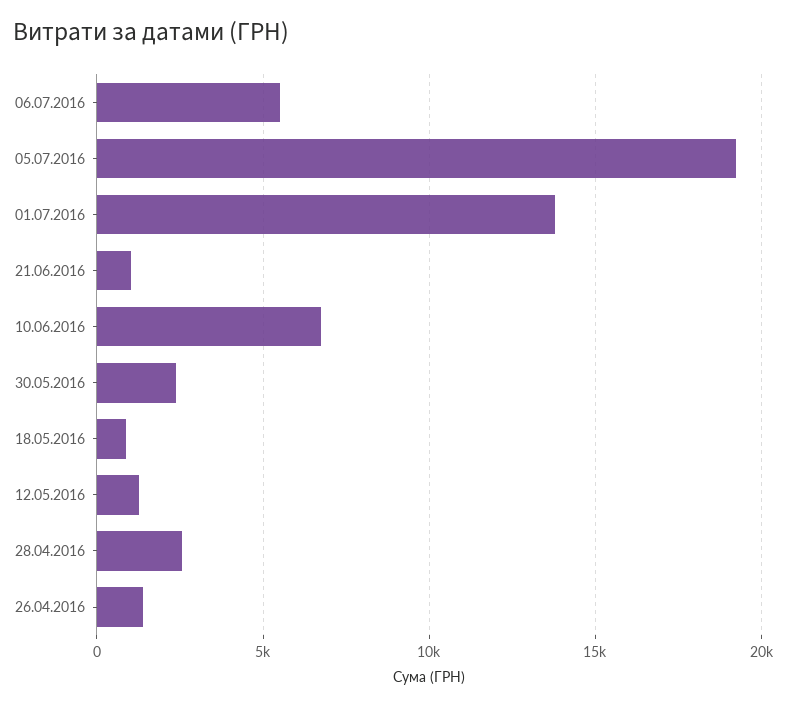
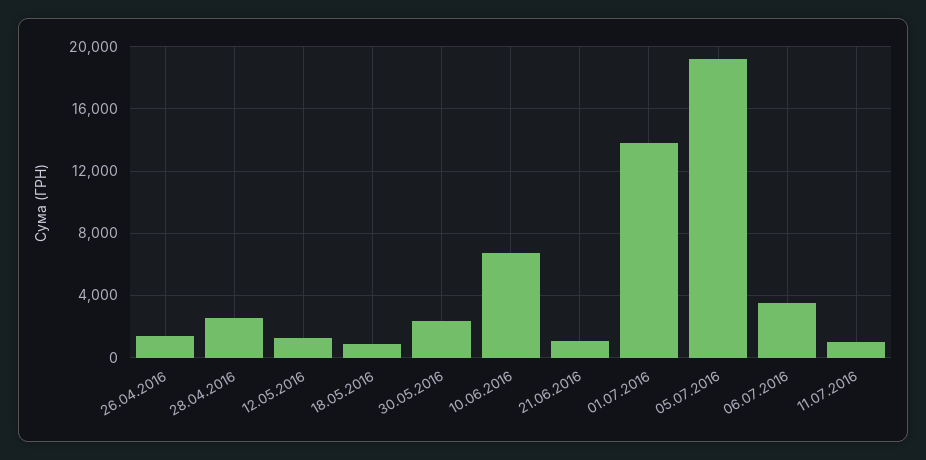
06.07.2016: 5500 -> 3500
11.07.2016: none -> 1000

